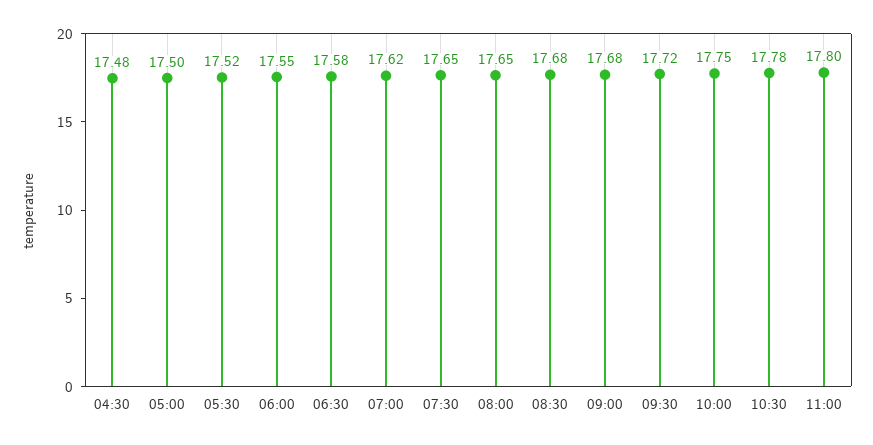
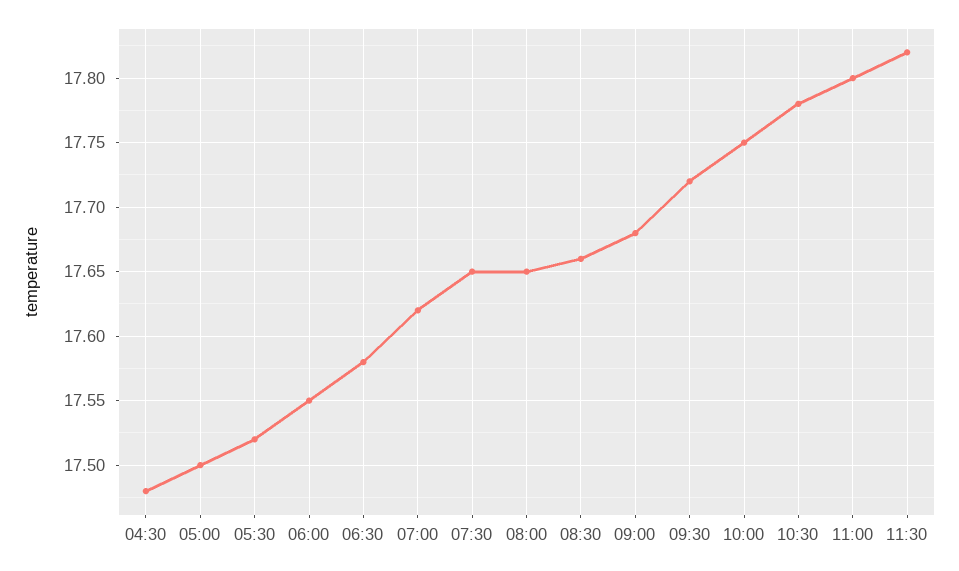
08:30: 17.68 -> 17.66
11:30: none -> 17.82

